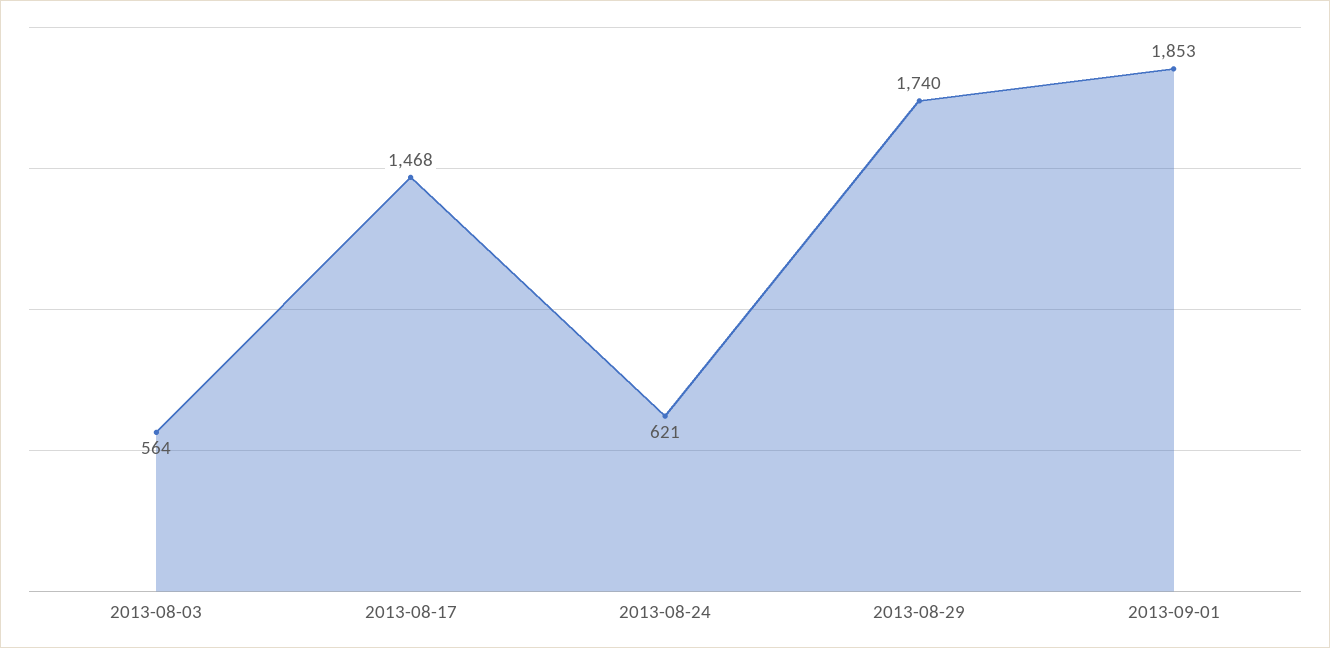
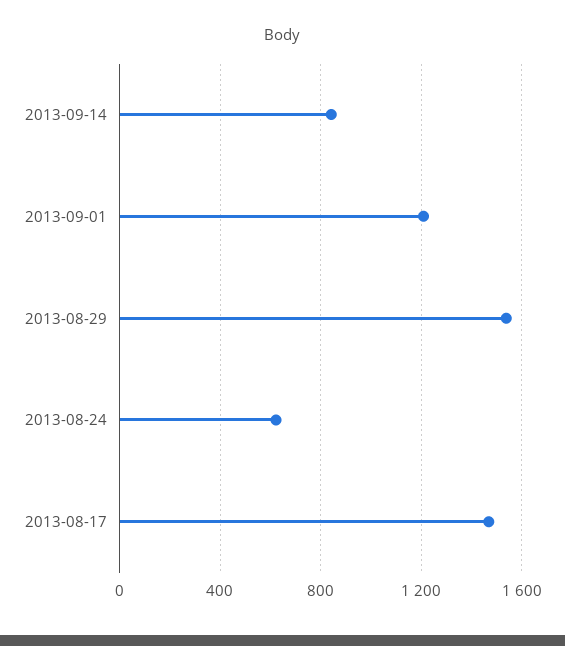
2013-08-03: 564 -> none
2013-08-29: 1740 -> 1550
2013-09-01: 1853 -> 1200
2013-09-14: none -> 850

